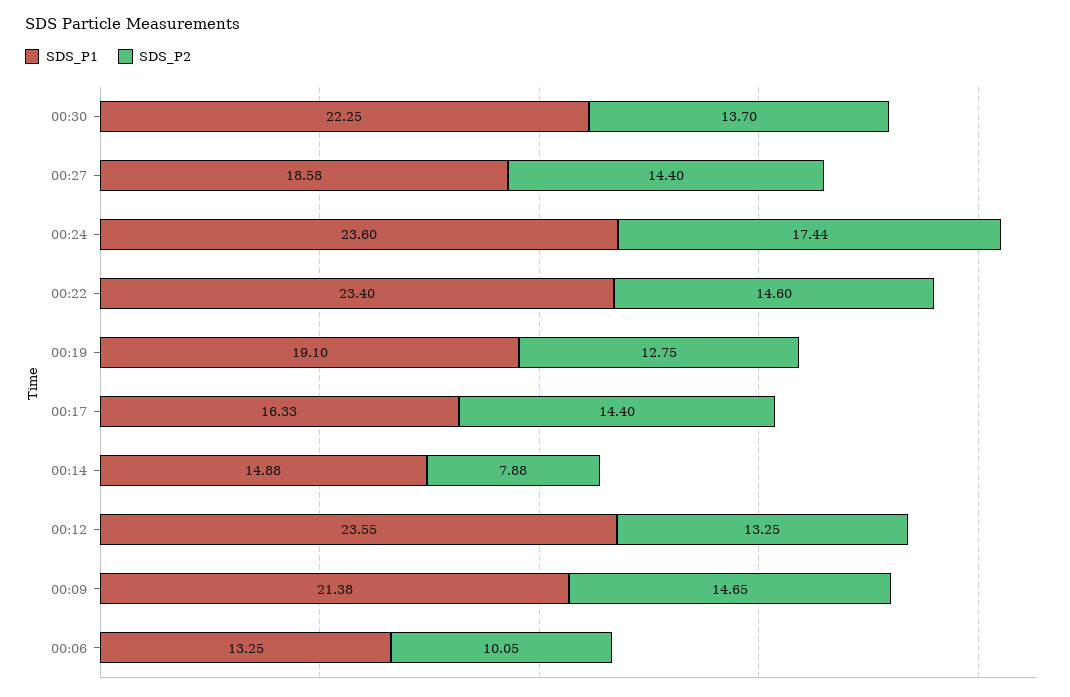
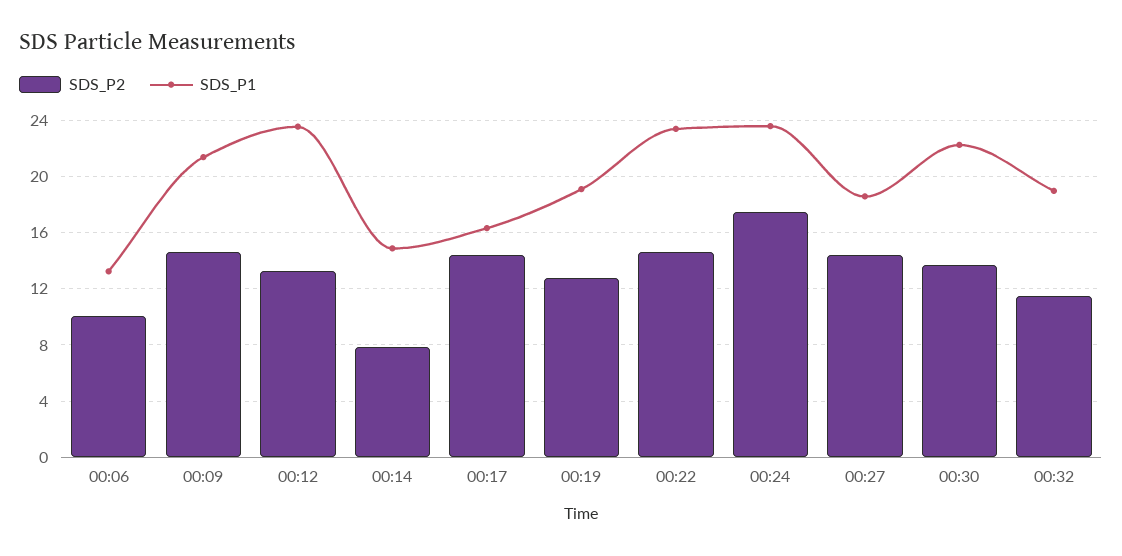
SDS_P2, 00:32: none -> 11.5
SDS_P1, 00:32: none -> 19

